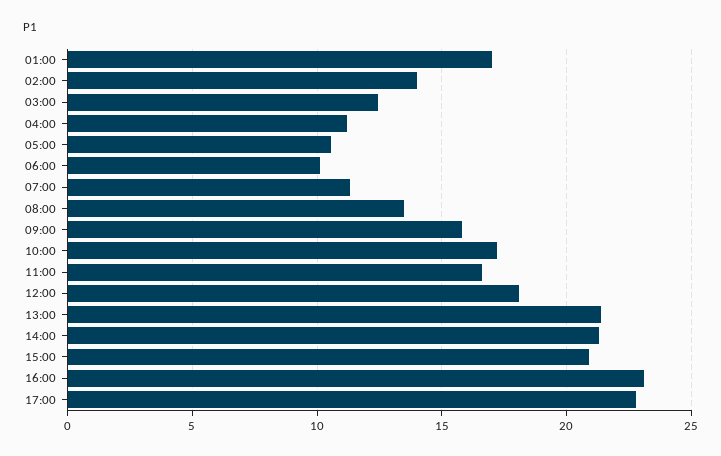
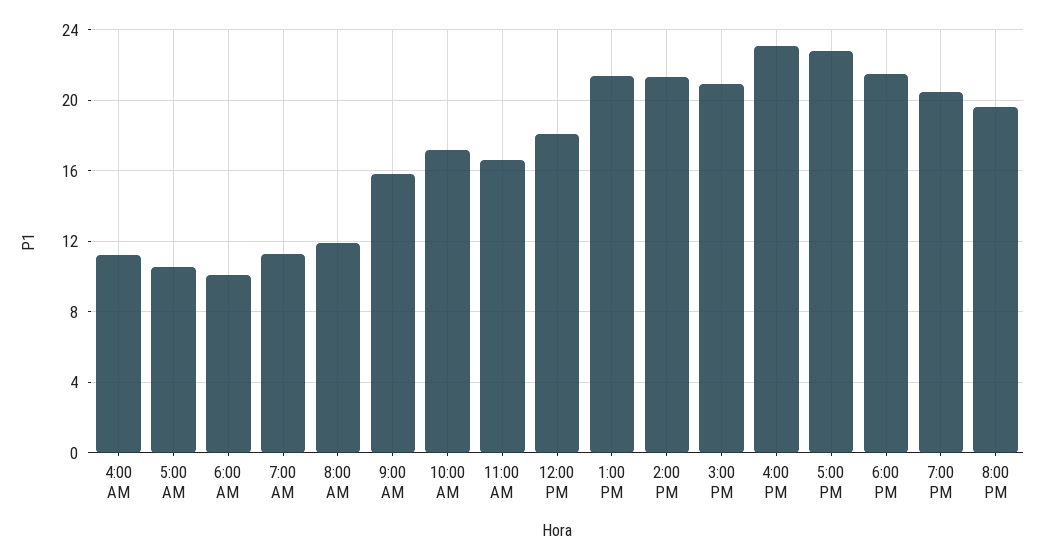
01:00: 17 -> none
02:00: 14 -> none
03:00: 12.5 -> none
08:00: 13.5 -> 12
6:00 PM: none -> 21.5
7:00 PM: none -> 20.5
8:00 PM: none -> 19.5

